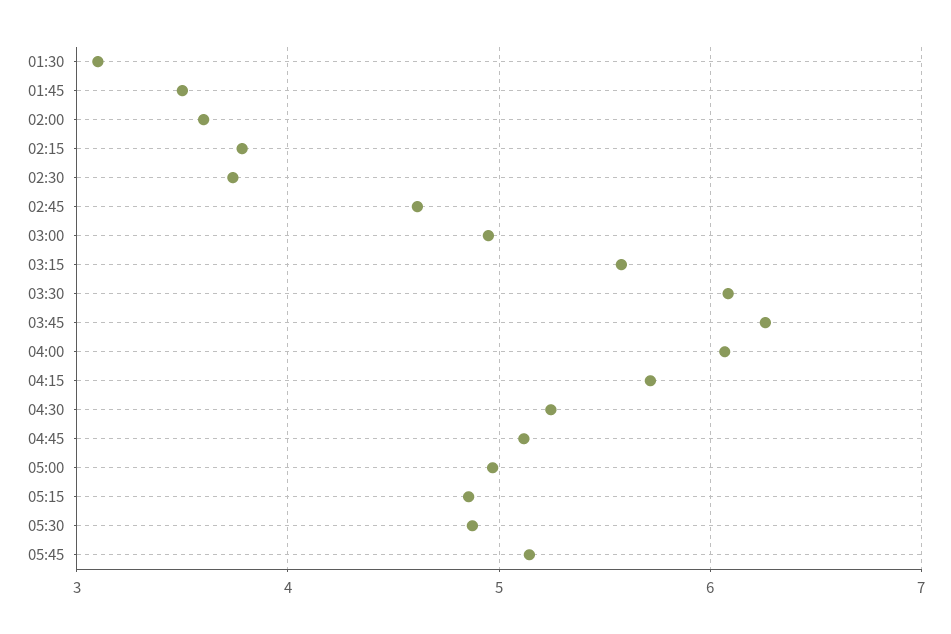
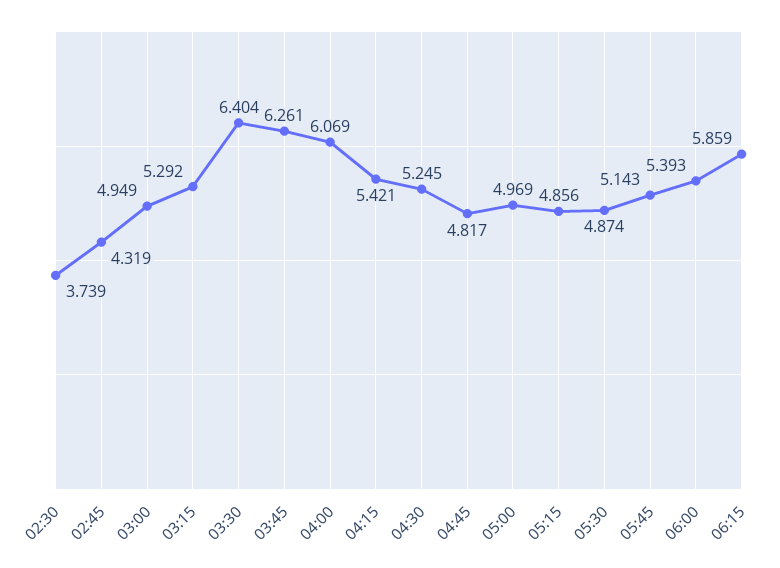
01:30: 3.1 -> none
01:45: 3.5 -> none
02:00: 3.6 -> none
02:15: 3.8 -> none
02:45: 4.6 -> 4.319
03:15: 5.6 -> 5.292
03:30: 6.1 -> 6.404
04:15: 5.7 -> 5.421
04:45: 5.1 -> 4.817
06:00: none -> 5.393
06:15: none -> 5.859

